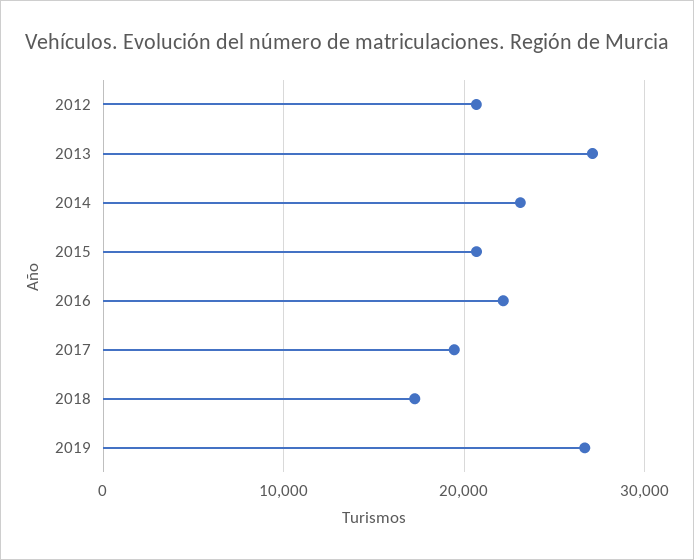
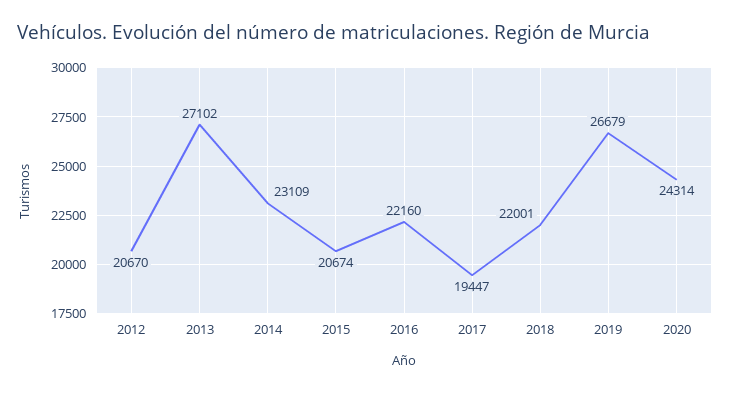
2018: 17000 -> 22001
2020: none -> 24314

